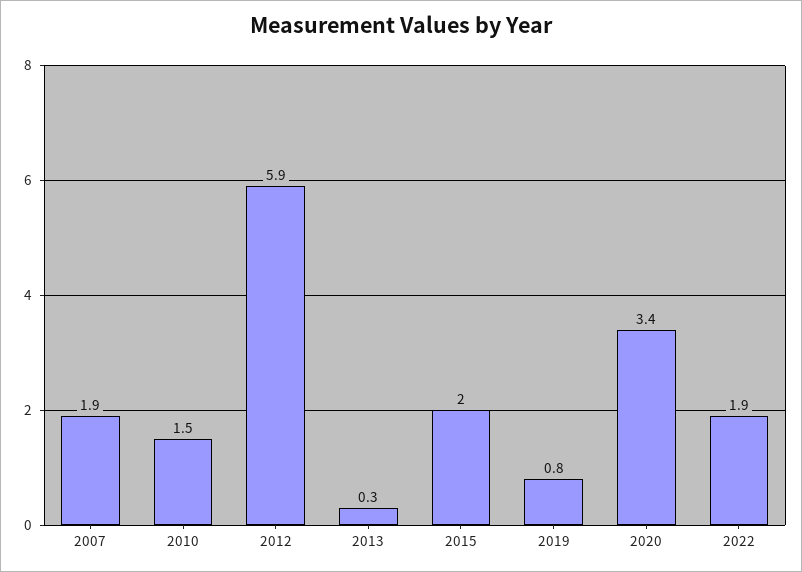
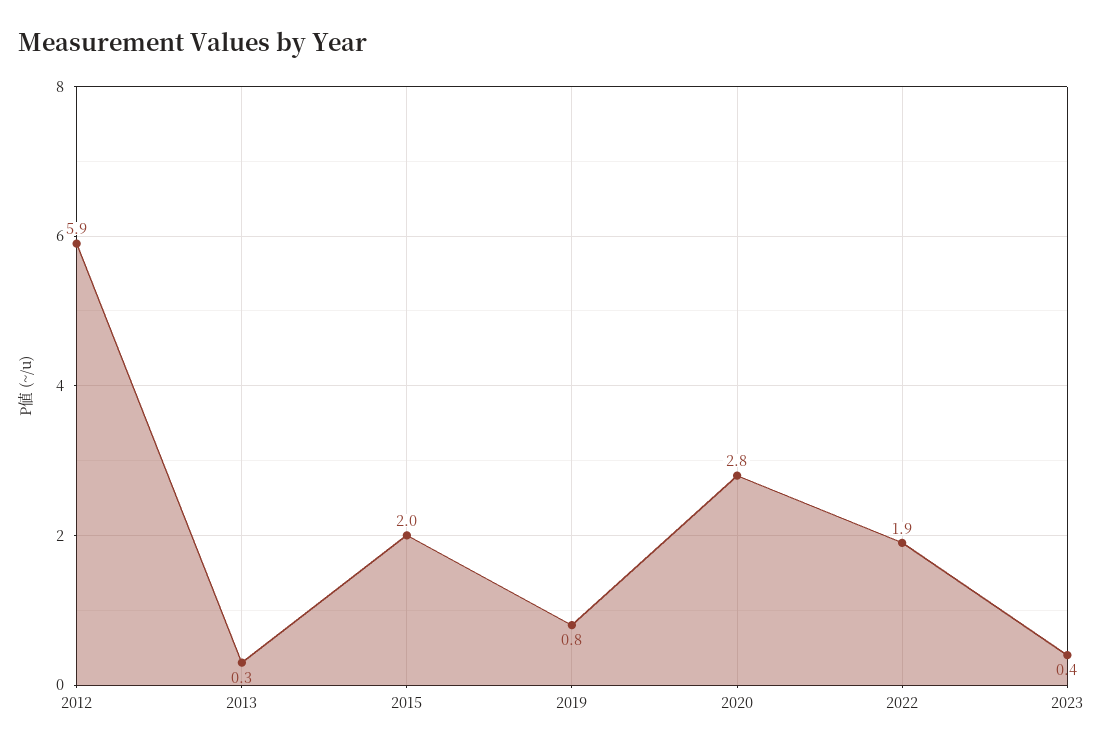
2007: 1.9 -> none
2010: 1.5 -> none
2020: 3.4 -> 2.8
2023: none -> 0.4

